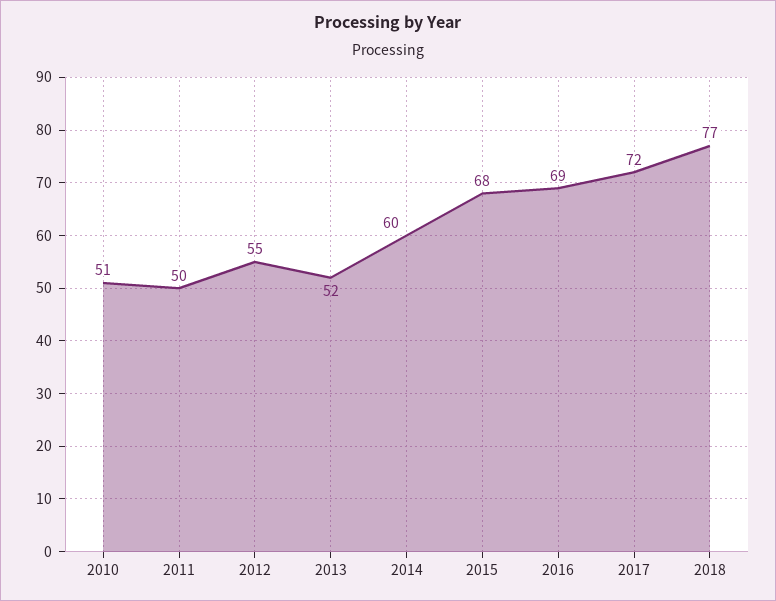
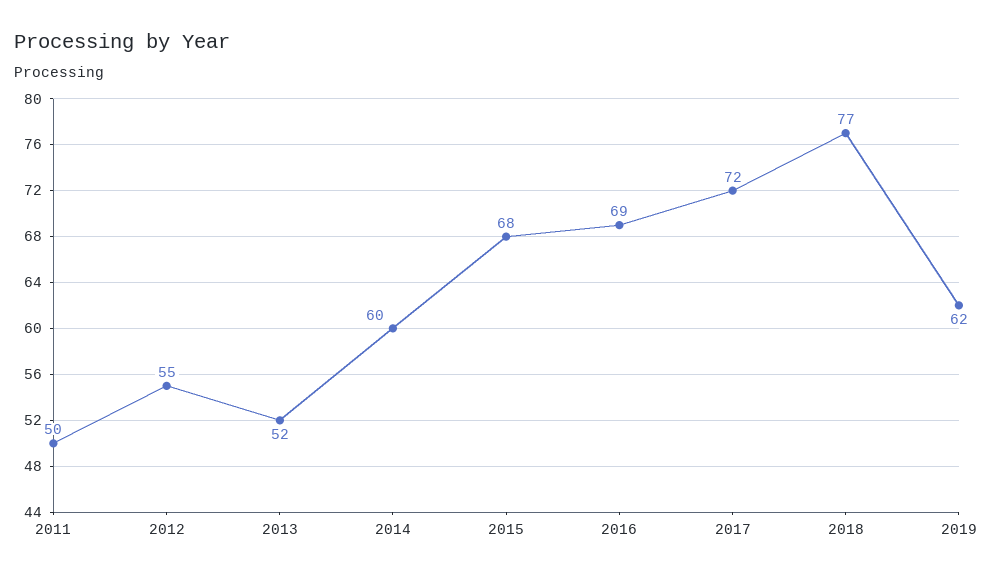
2010: 51 -> none
2019: none -> 62

